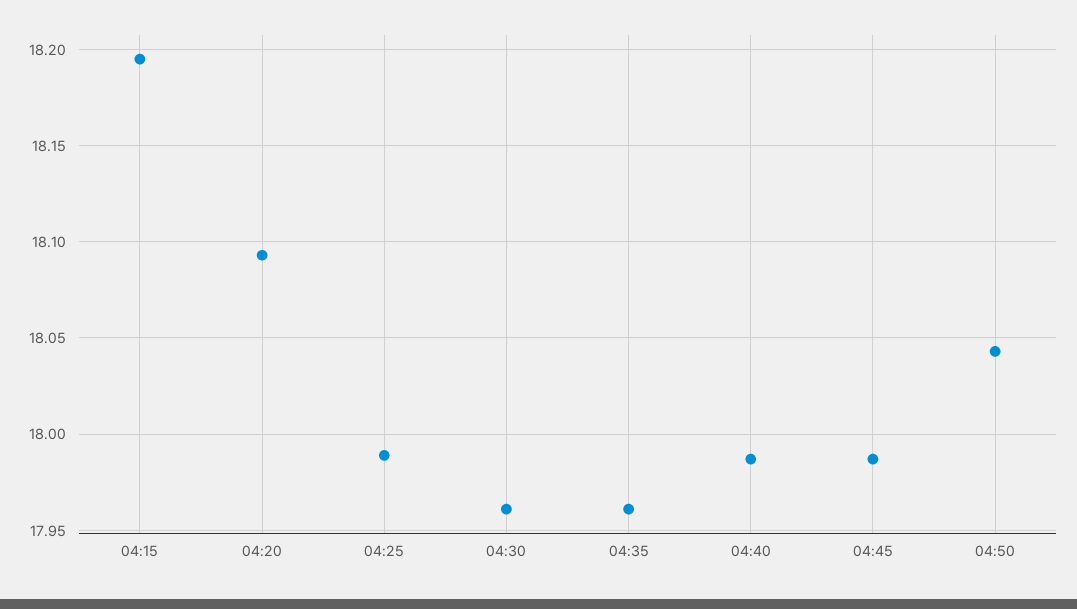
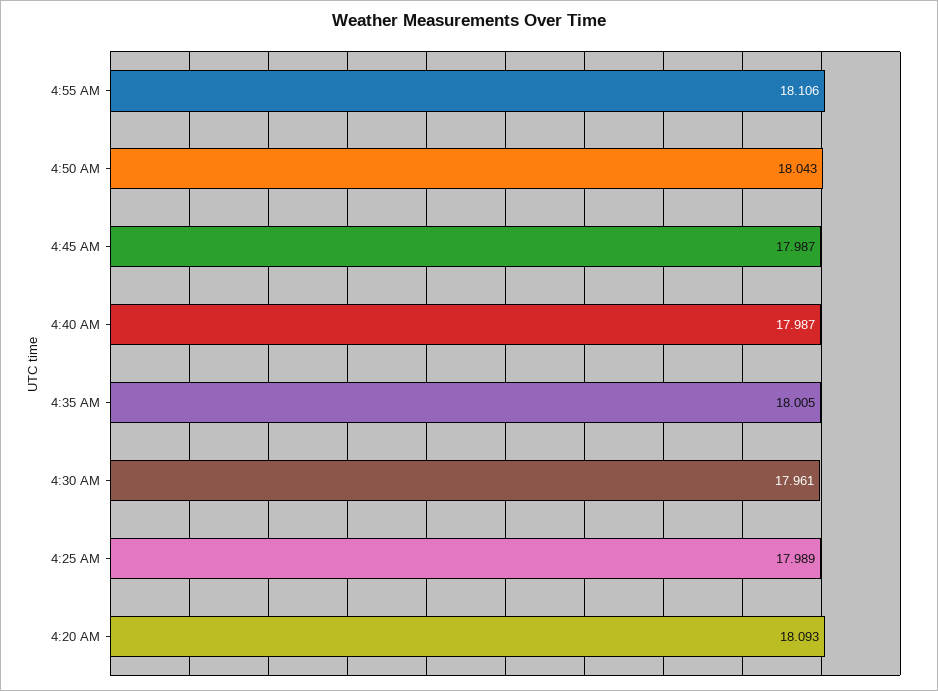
04:15: 18.195 -> none
04:35: 17.96 -> 18.005
4:55 AM: none -> 18.106

